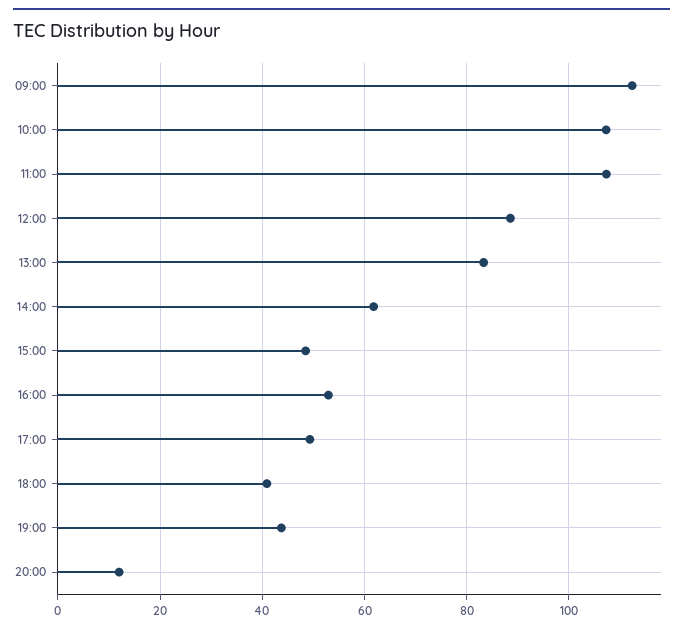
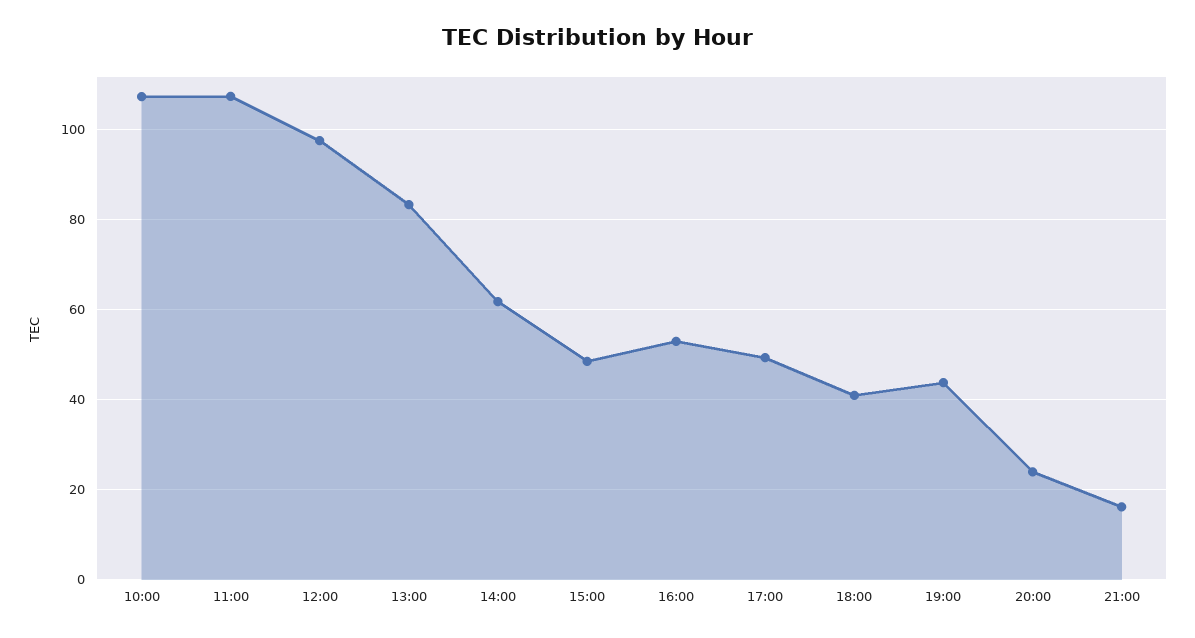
09:00: 112 -> none
12:00: 88 -> 98
20:00: 12 -> 24
21:00: none -> 16

